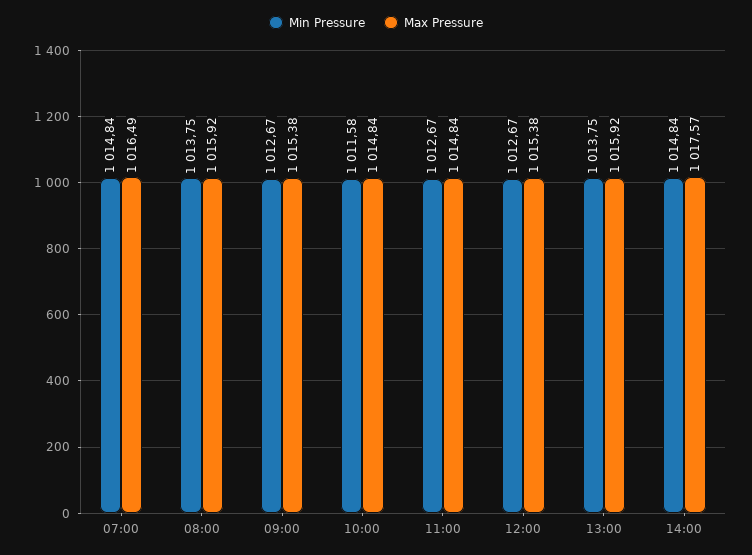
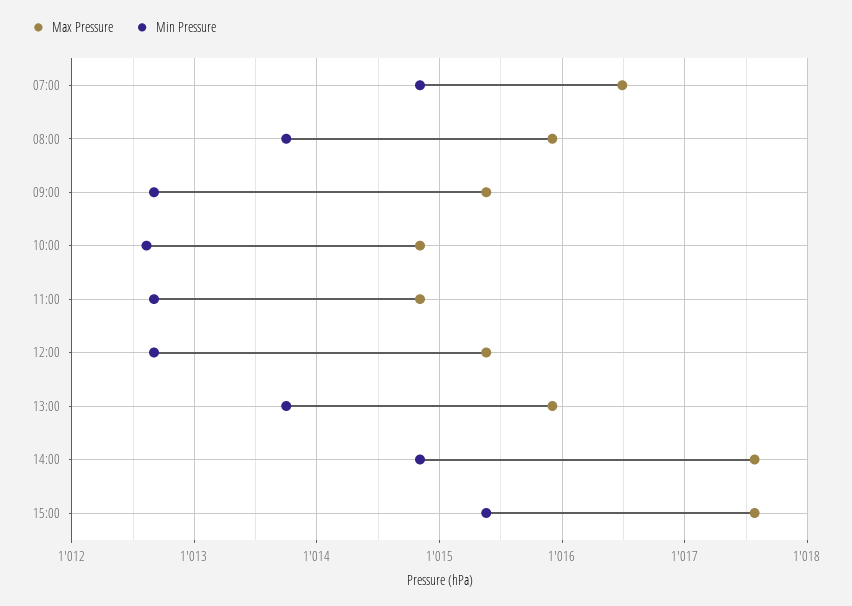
Min Pressure, 10:00: 1011.58 -> 1012.6
Max Pressure, 15:00: none -> 1017.6
Min Pressure, 15:00: none -> 1015.4

